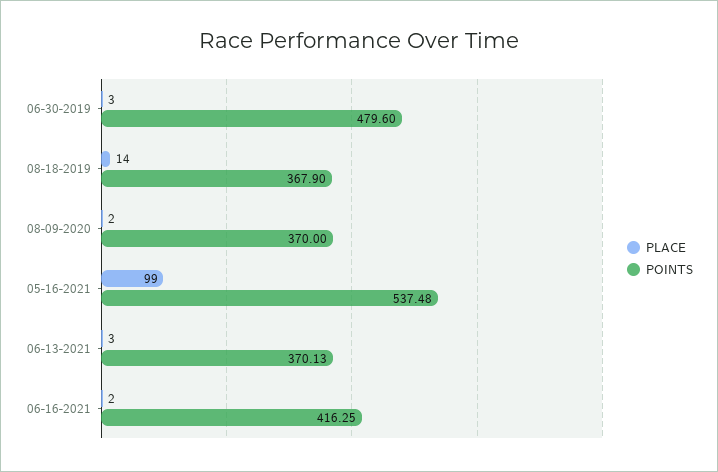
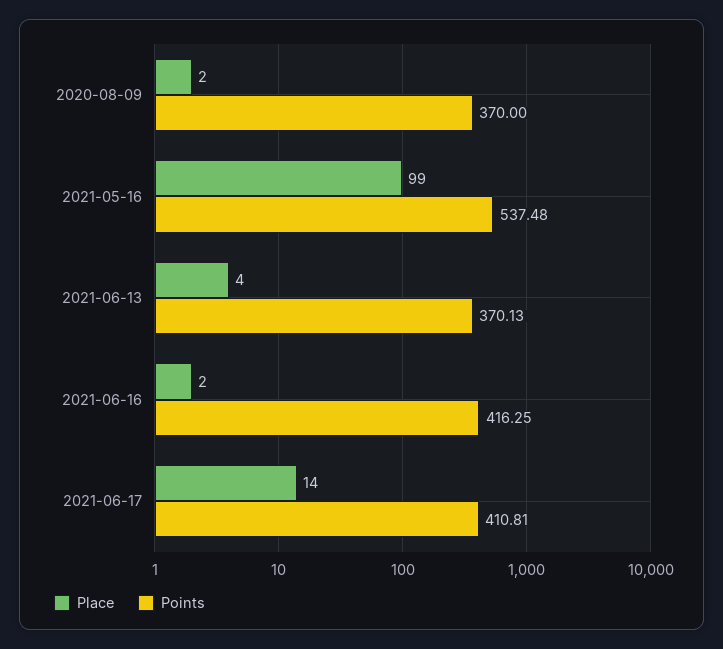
PLACE, 06-30-2019: 3 -> none
POINTS, 06-30-2019: 479.6 -> none
PLACE, 08-18-2019: 14 -> none
POINTS, 08-18-2019: 367.9 -> none
PLACE, 06-13-2021: 3 -> 4
PLACE, 2021-06-17: none -> 14
POINTS, 2021-06-17: none -> 410.81

